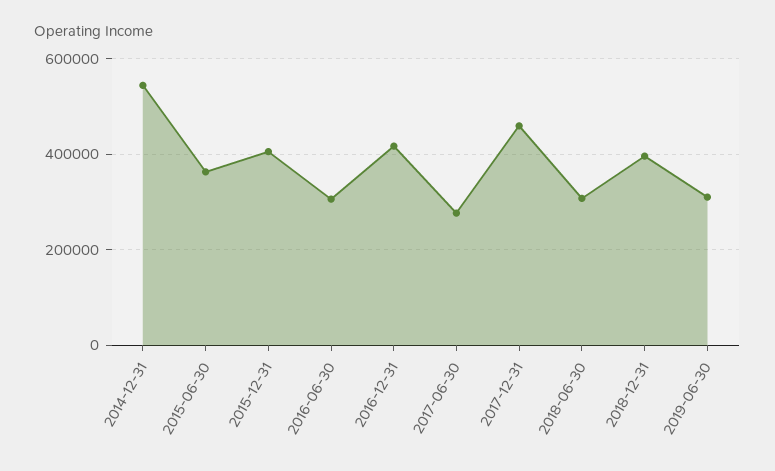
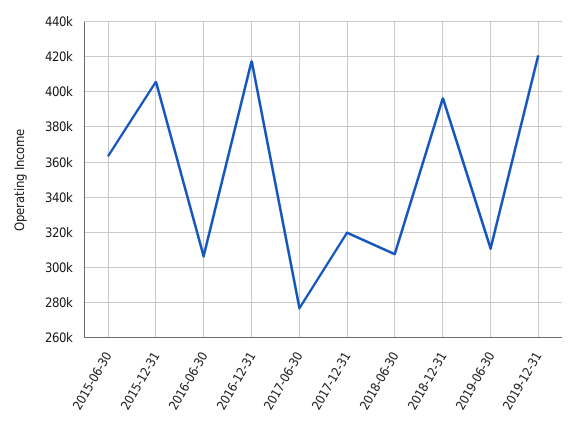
2014-12-31: 540000 -> none
2017-12-31: 460000 -> 320000
2019-12-31: none -> 420000

